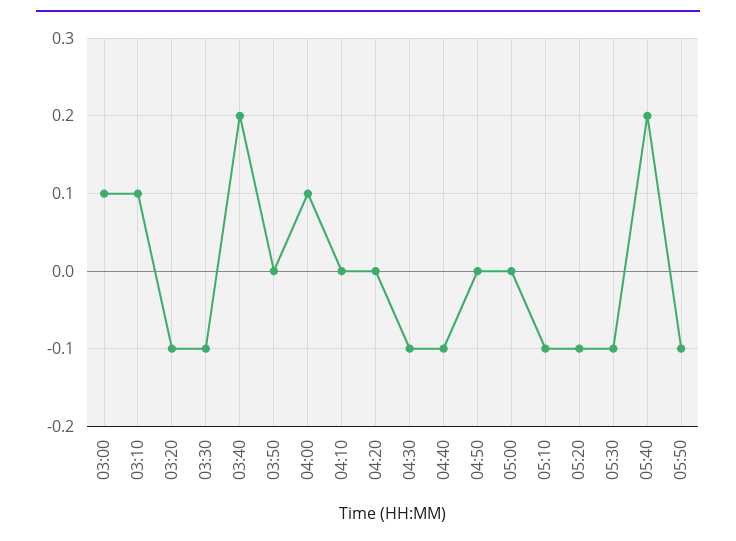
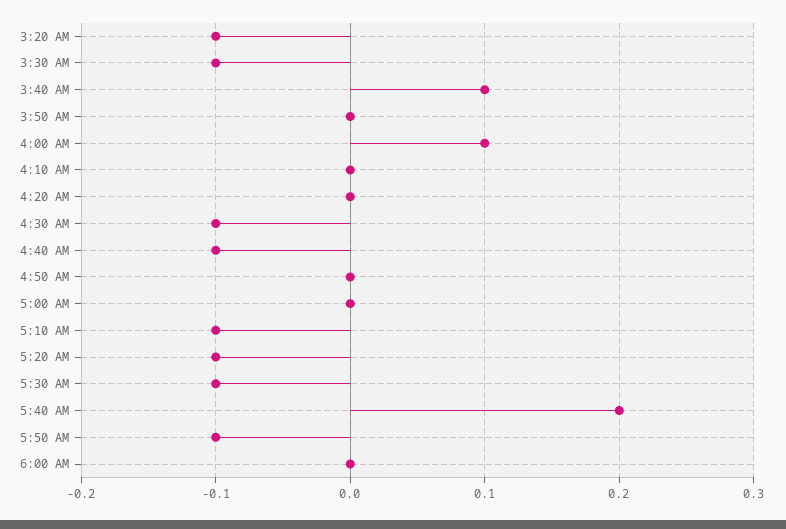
03:00: 0.1 -> none
03:10: 0.1 -> none
03:40: 0.2 -> 0.1
6:00 AM: none -> 0

